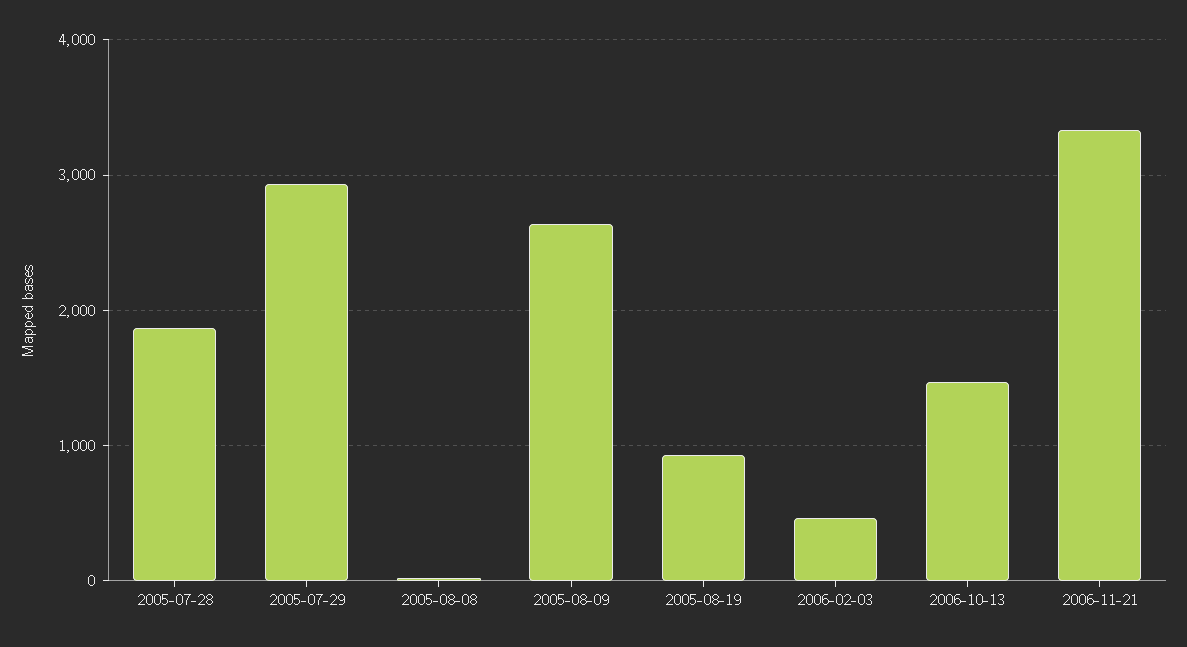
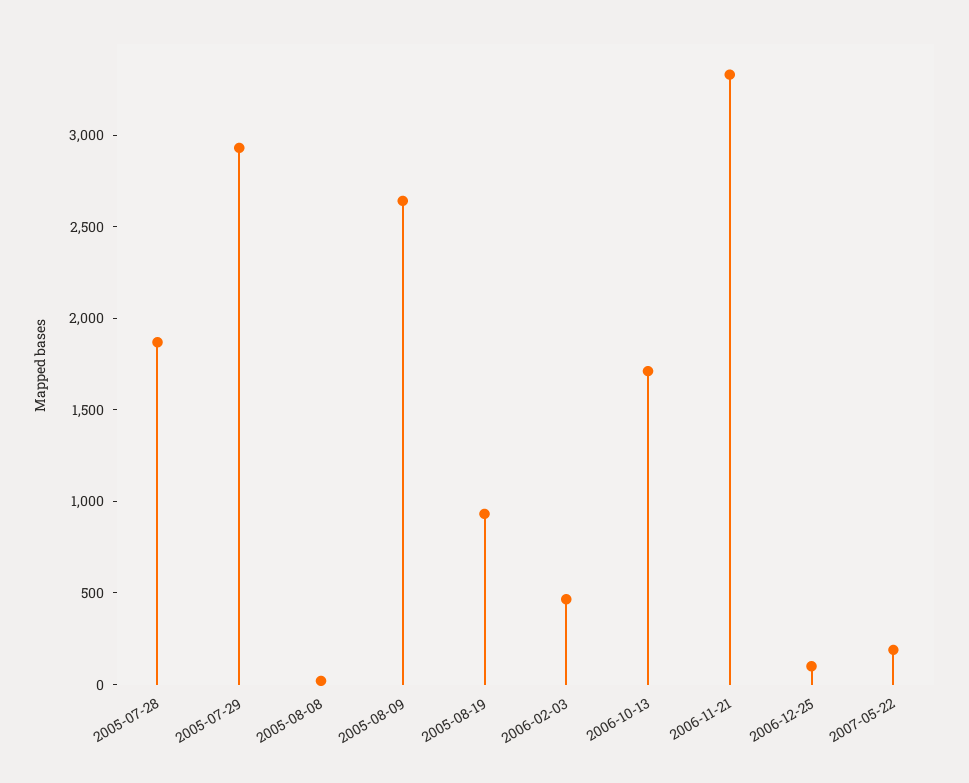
2006-10-13: 1500 -> 1700
2006-12-25: none -> 100
2007-05-22: none -> 200

